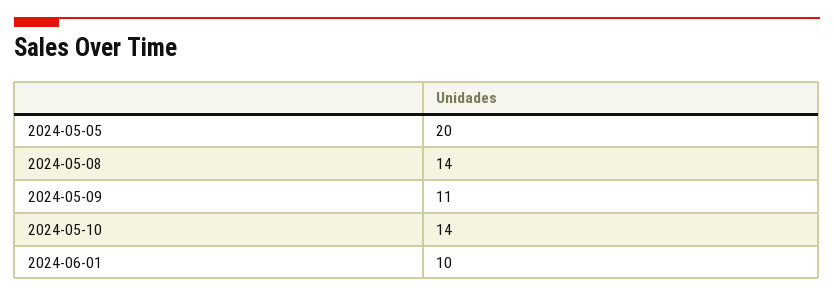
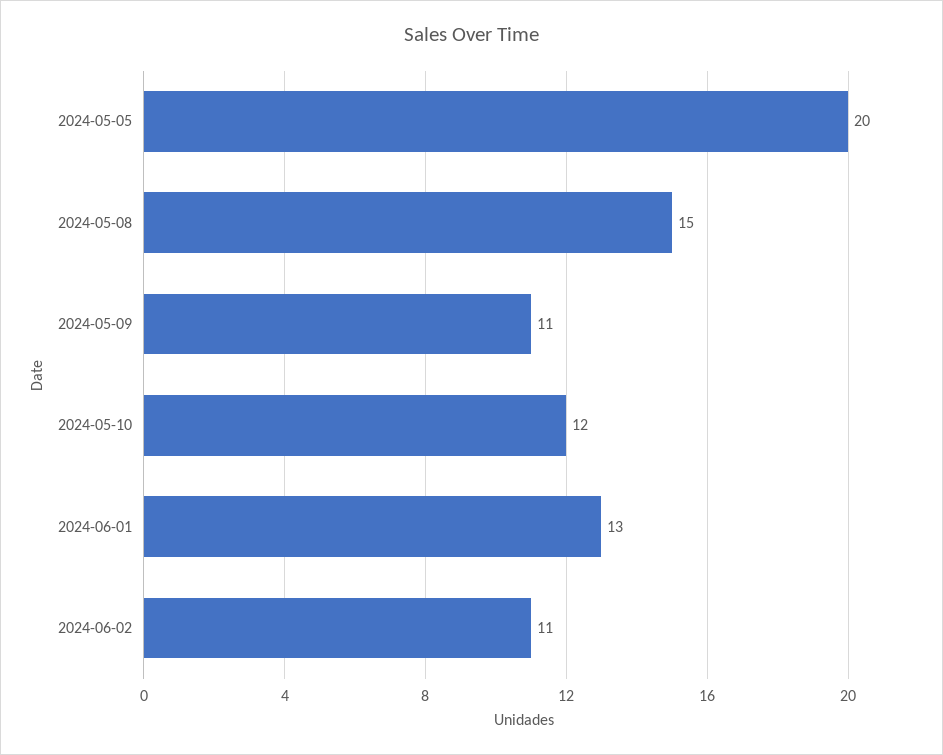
2024-05-08: 14 -> 15
2024-05-10: 14 -> 12
2024-06-01: 10 -> 13
2024-06-02: none -> 11

